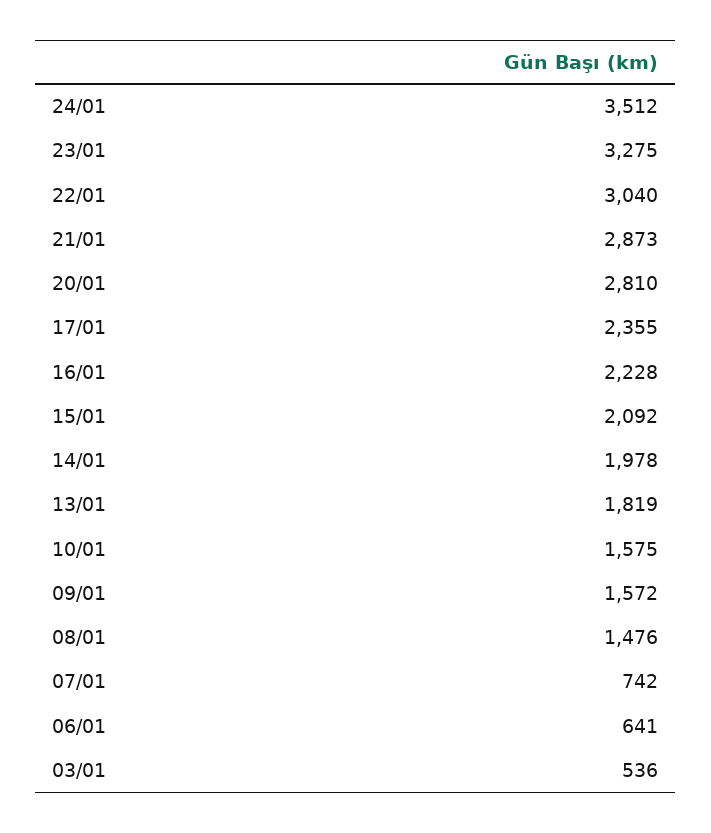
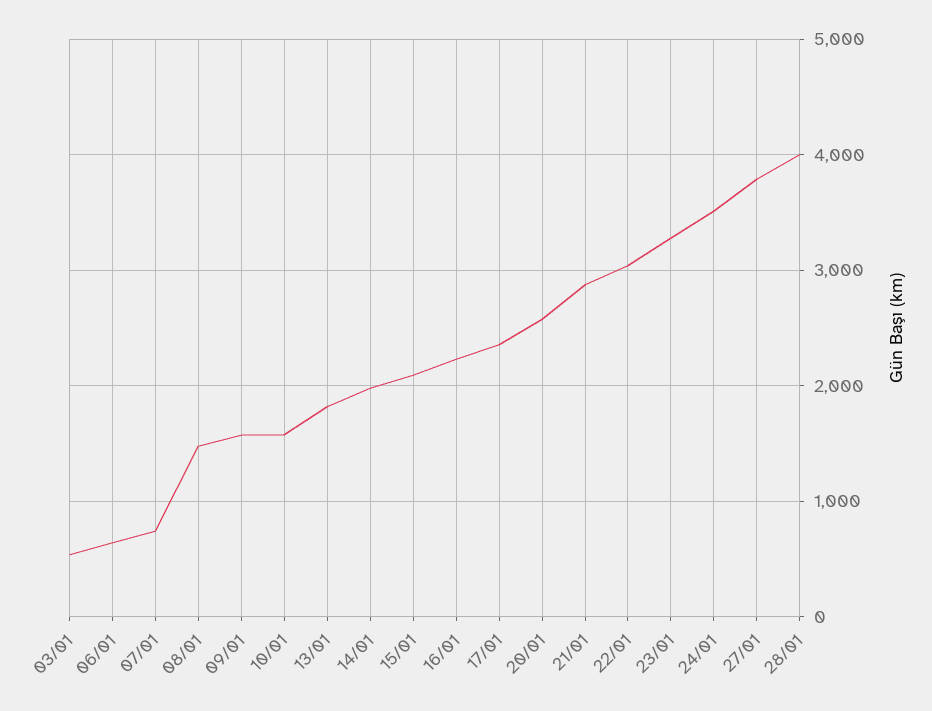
20/01: 2810 -> 2600
27/01: none -> 3800
28/01: none -> 4000

